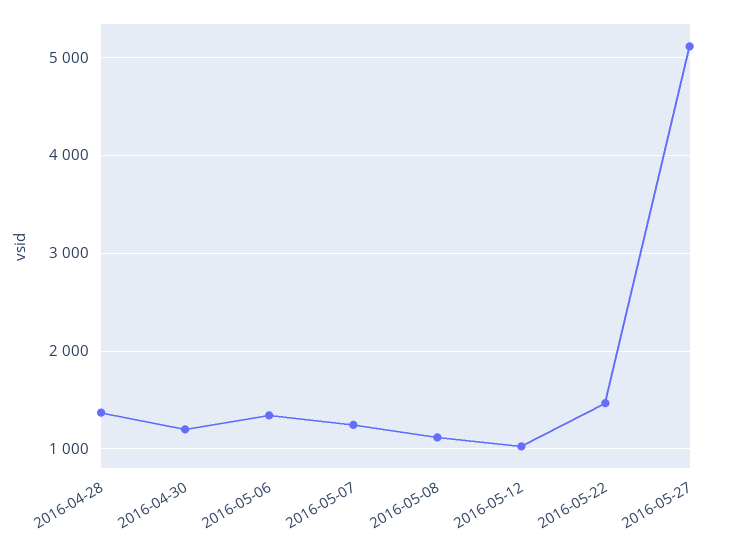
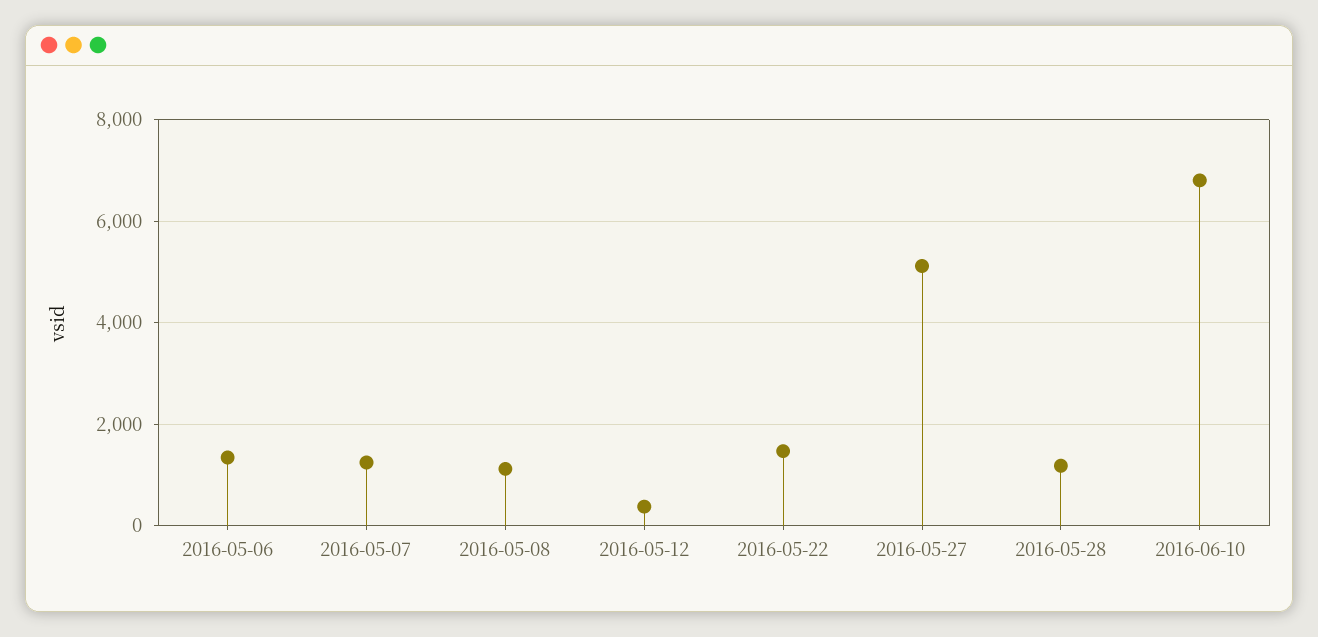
2016-04-28: 1400 -> none
2016-04-30: 1200 -> none
2016-05-12: 1000 -> 400
2016-05-28: none -> 1200
2016-06-10: none -> 6800

